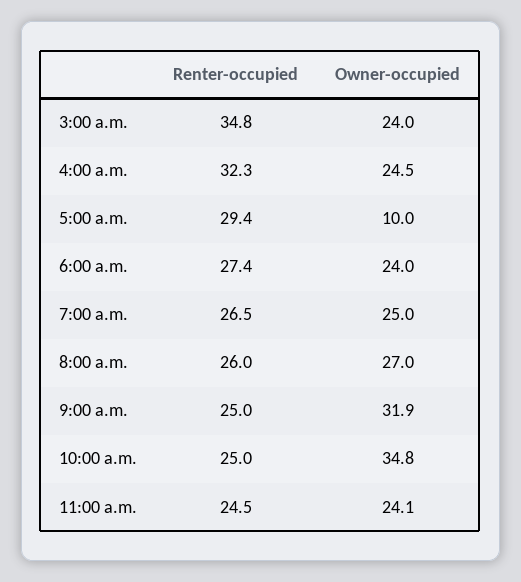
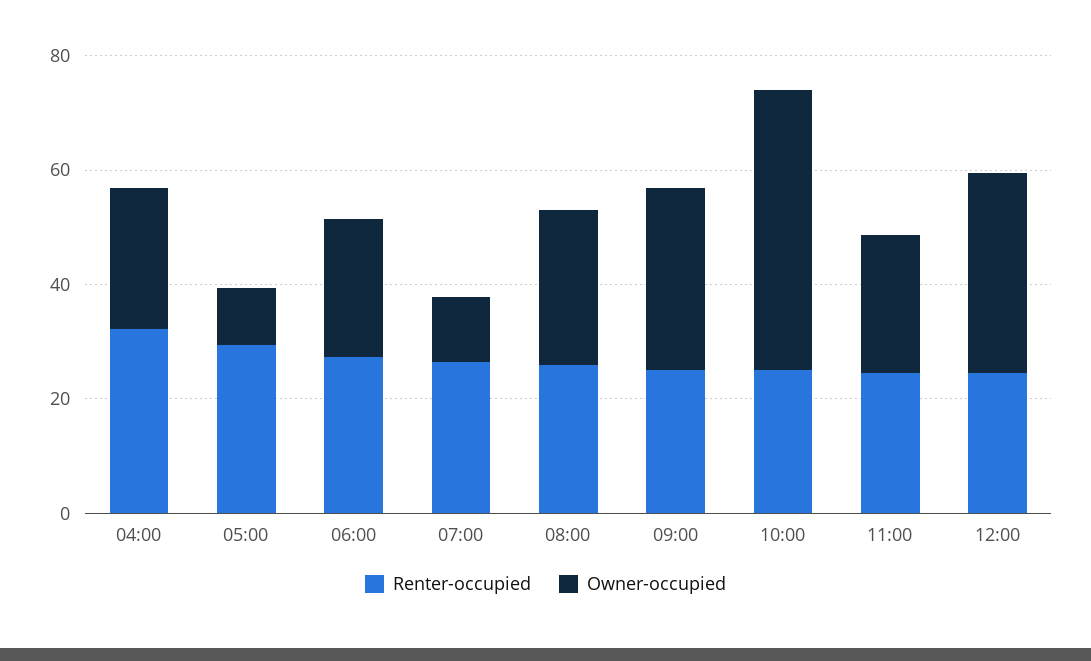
Renter-occupied, 3:00 a.m.: 34.8 -> none
Owner-occupied, 3:00 a.m.: 24 -> none
Owner-occupied, 7:00 a.m.: 25 -> 10
Owner-occupied, 10:00 a.m.: 34.8 -> 50
Renter-occupied, 12:00: none -> 25
Owner-occupied, 12:00: none -> 35

